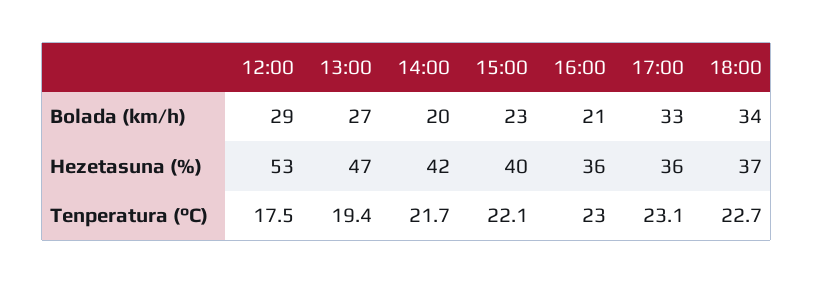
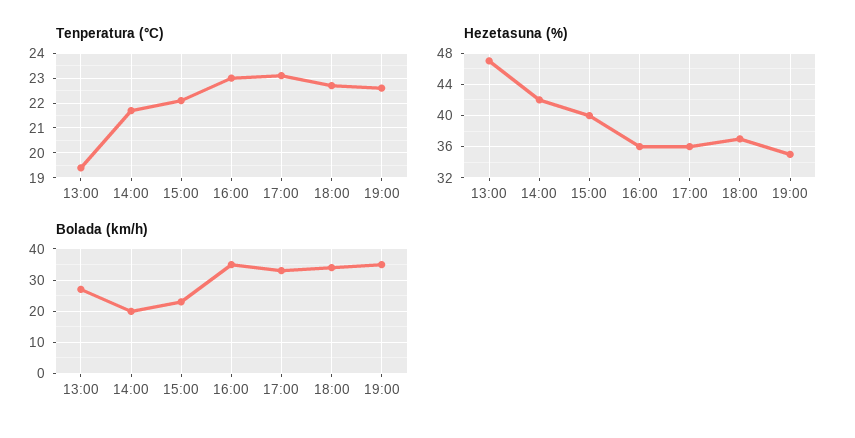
Bolada (km/h), 12:00: 29 -> none
Bolada (km/h), 16:00: 21 -> 35
Hezetasuna (%), 12:00: 53 -> none
Tenperatura (°C), 12:00: 17.5 -> none
Tenperatura (°C), 19:00: none -> 22.5
Hezetasuna (%), 19:00: none -> 35
Bolada (km/h), 19:00: none -> 35

